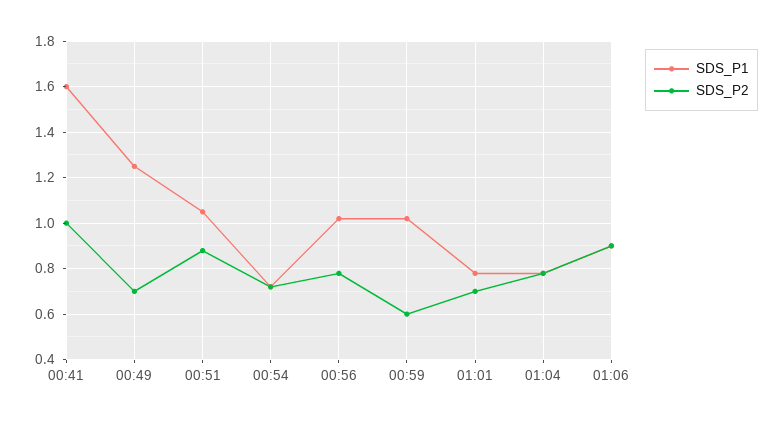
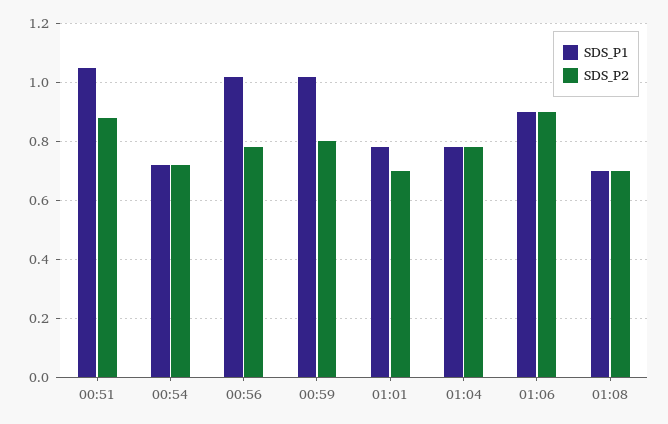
SDS_P1, 00:41: 1.6 -> none
SDS_P2, 00:41: 1 -> none
SDS_P1, 00:49: 1.25 -> none
SDS_P2, 00:49: 0.7 -> none
SDS_P2, 00:59: 0.6 -> 0.8
SDS_P1, 01:08: none -> 0.7
SDS_P2, 01:08: none -> 0.7

